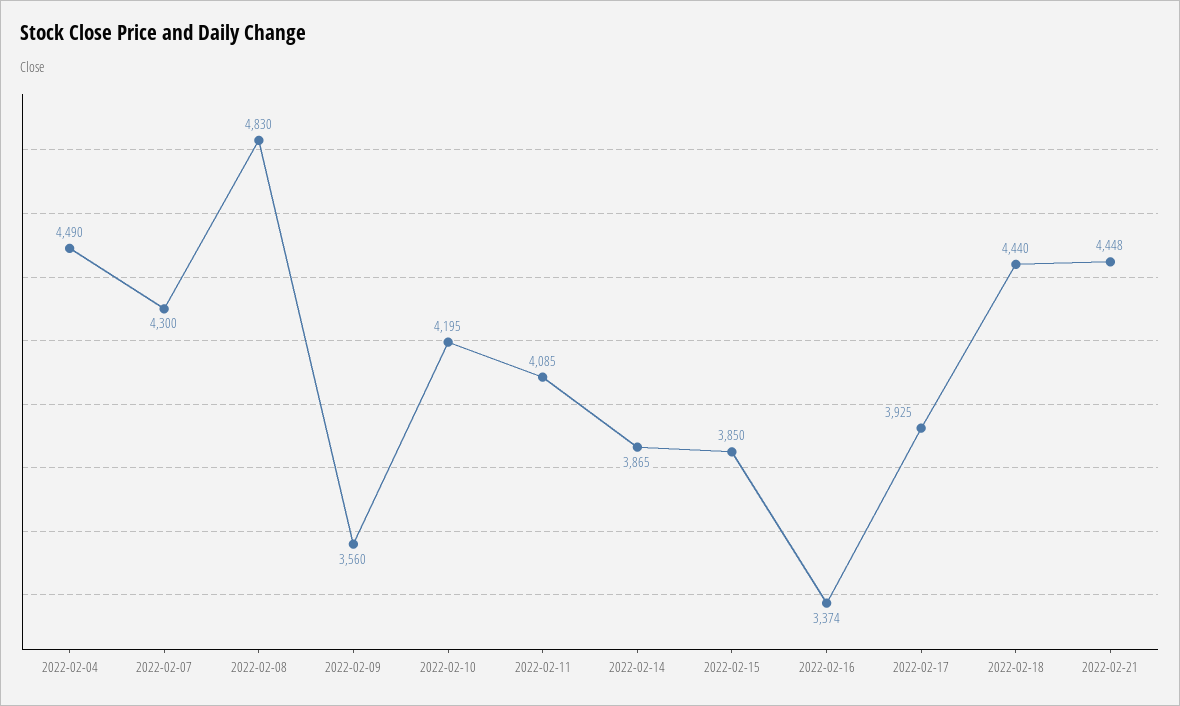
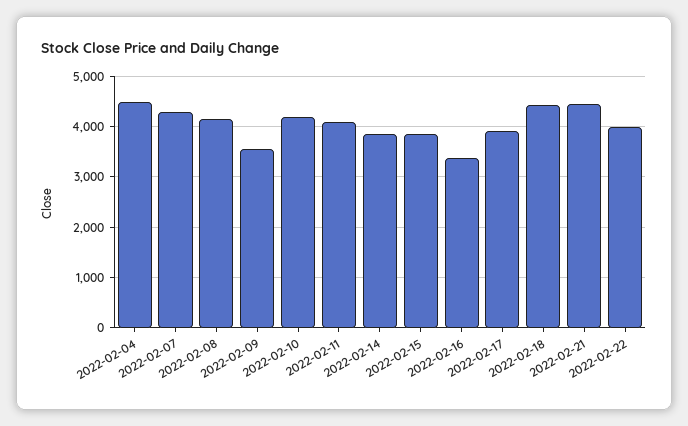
2022-02-08: 4830 -> 4200
2022-02-22: none -> 4000

